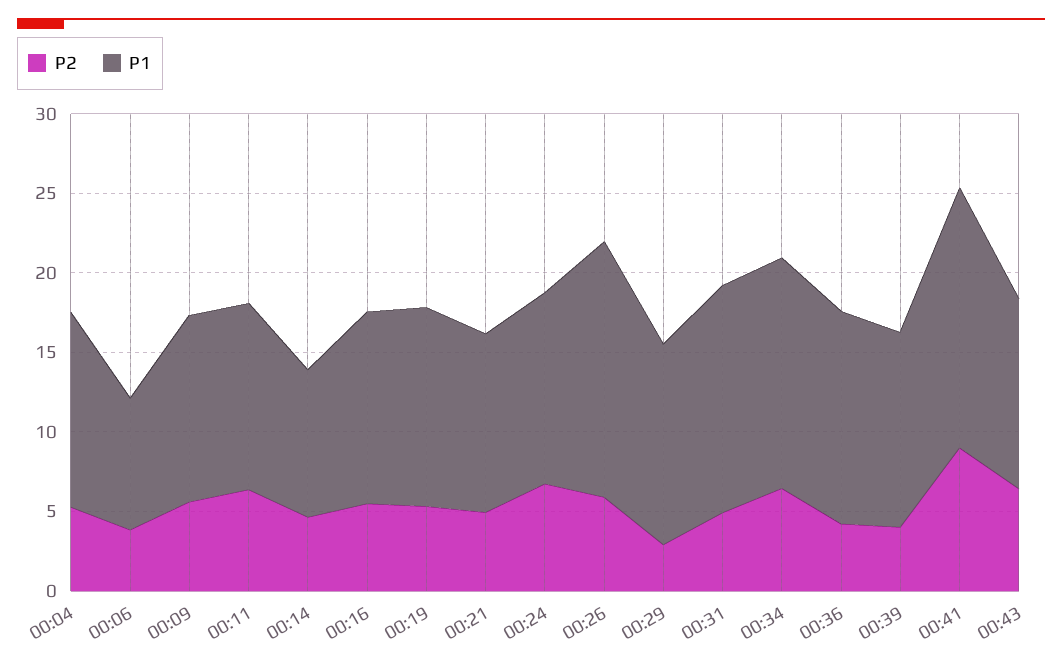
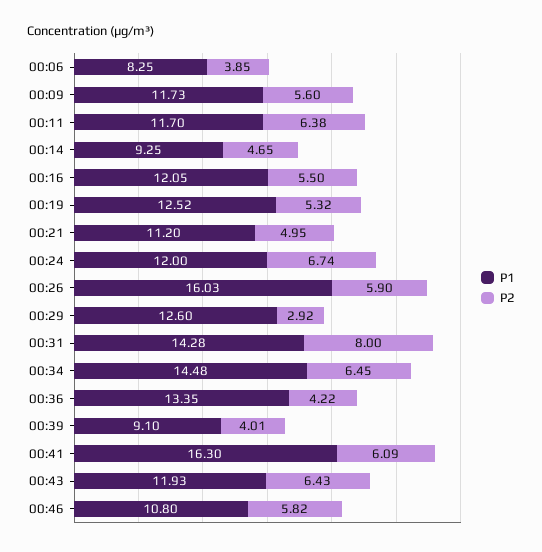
P2, 00:04: 5 -> none
P1, 00:04: 12 -> none
P2, 00:31: 5 -> 8
P1, 00:39: 12 -> 9.1
P2, 00:41: 9 -> 6.09
P1, 00:46: none -> 10.8
P2, 00:46: none -> 5.82

